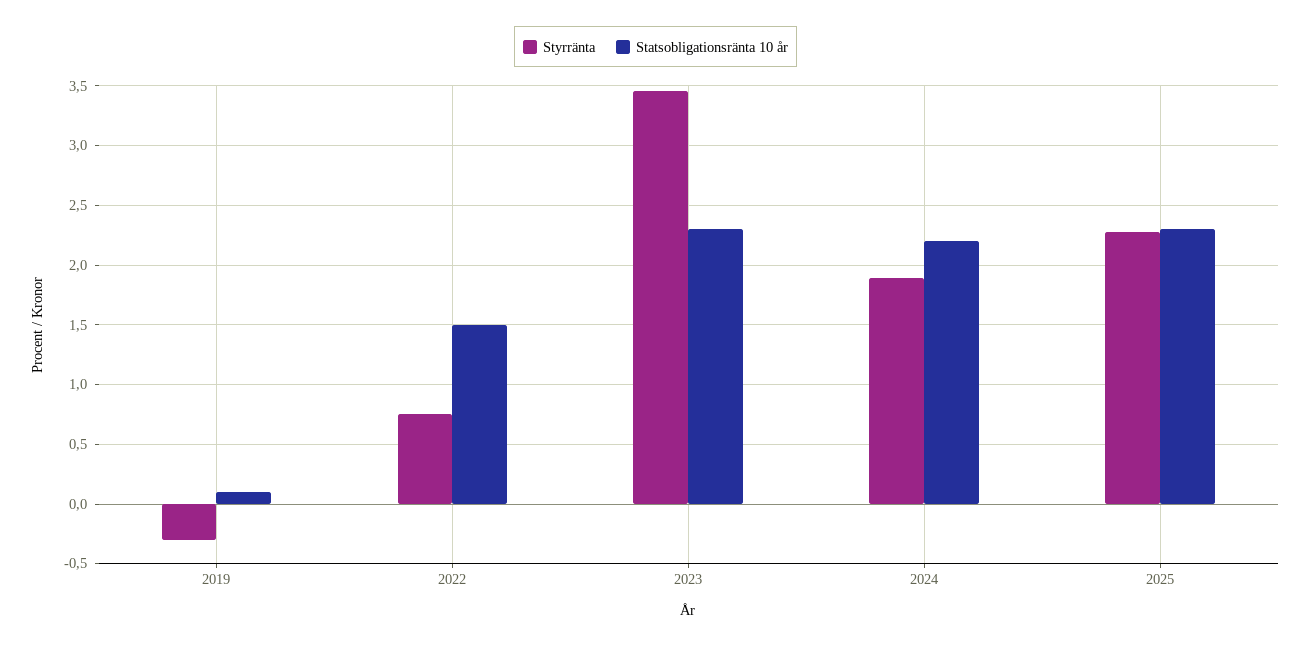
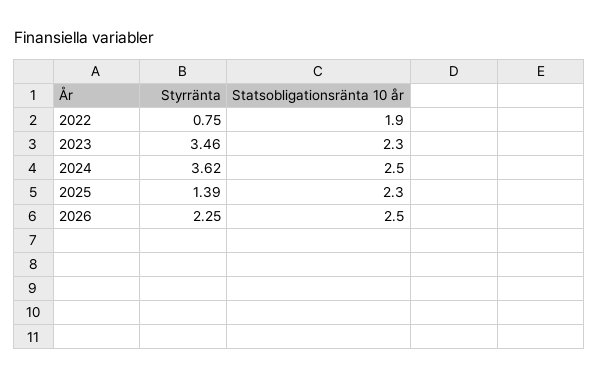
Styrränta, 2019: -0.3 -> none
Statsobligationsränta 10 år, 2019: 0.1 -> none
Statsobligationsränta 10 år, 2022: 1.5 -> 1.9
Styrränta, 2024: 1.9 -> 3.62
Statsobligationsränta 10 år, 2024: 2.2 -> 2.5
Styrränta, 2025: 2.3 -> 1.39
Styrränta, 2026: none -> 2.25
Statsobligationsränta 10 år, 2026: none -> 2.5

